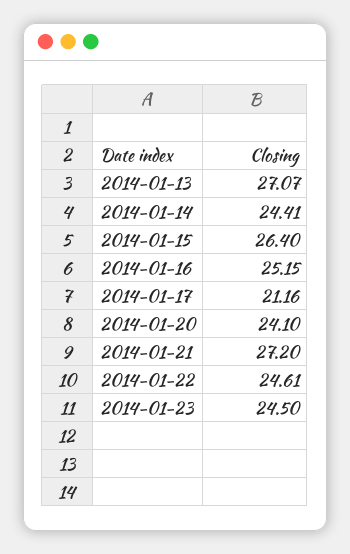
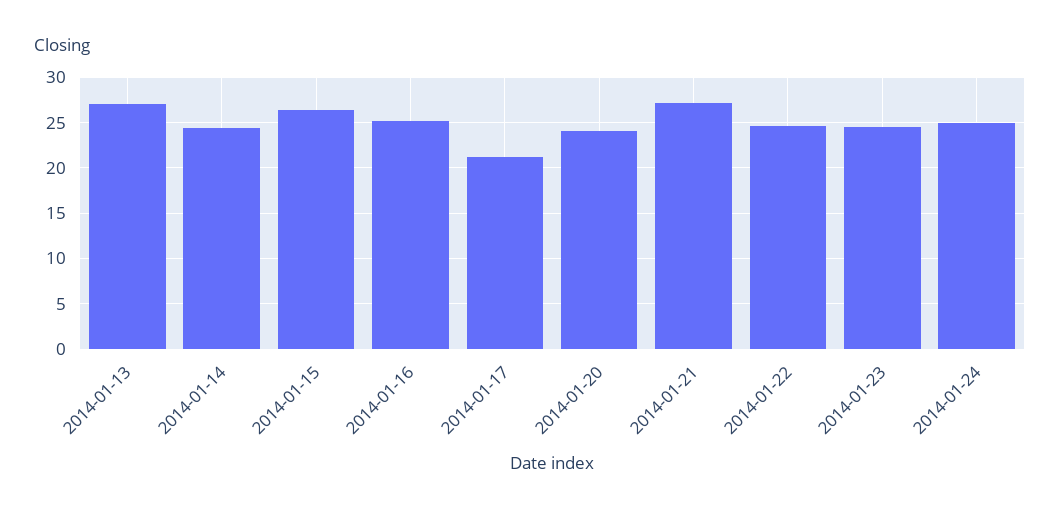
2014-01-24: none -> 25

